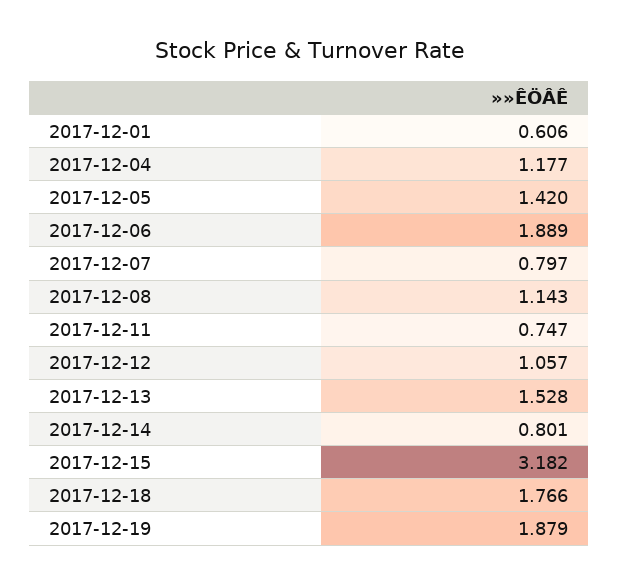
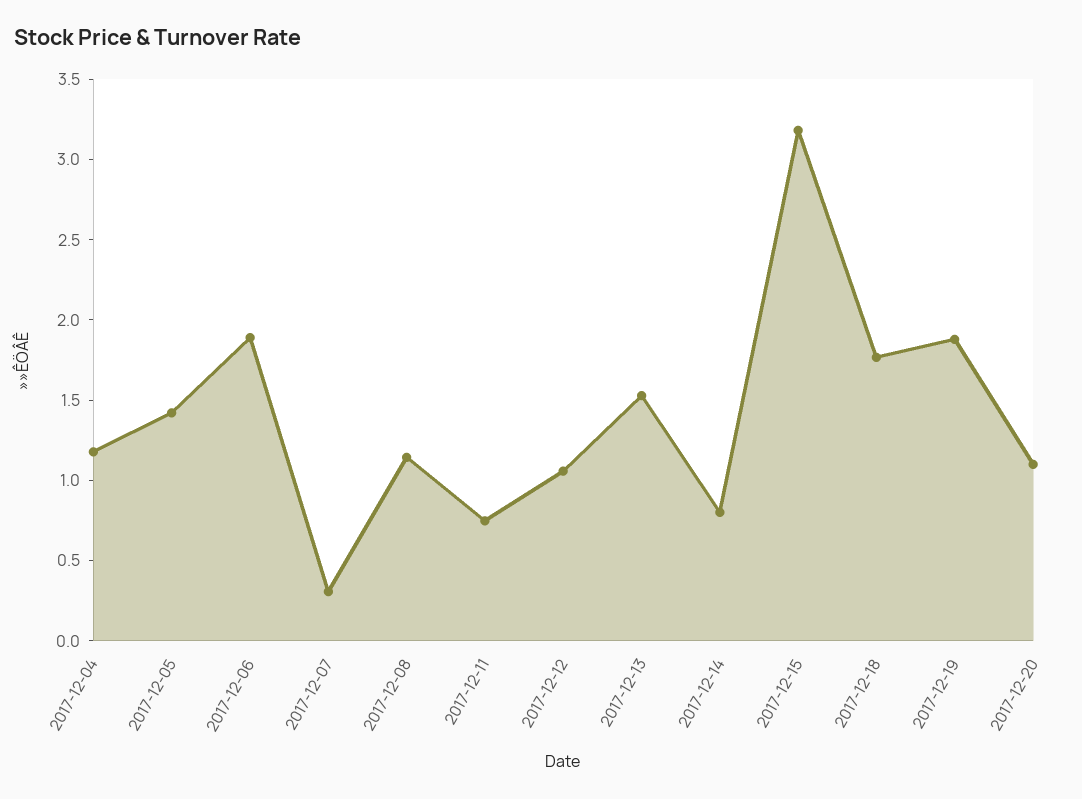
2017-12-01: 0.606 -> none
2017-12-07: 0.797 -> 0.3
2017-12-20: none -> 1.1

